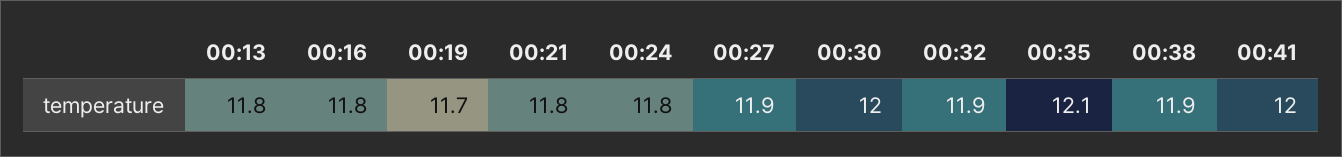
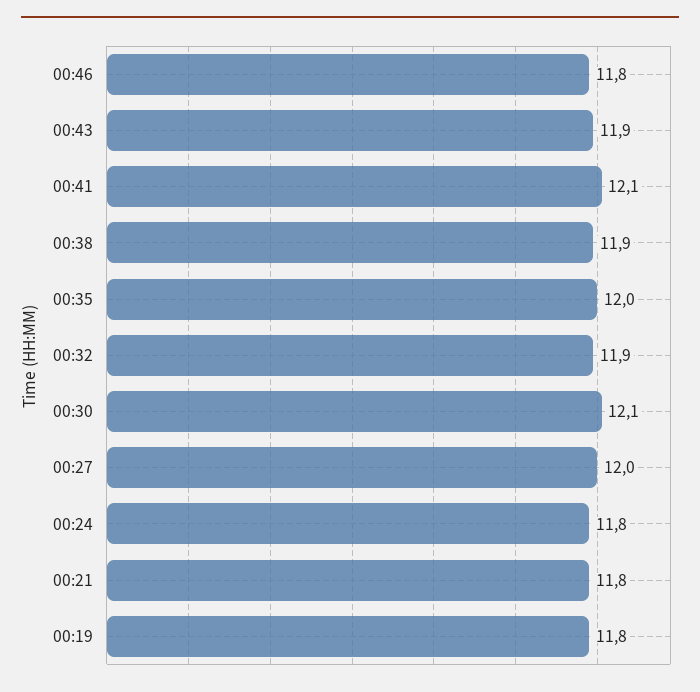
00:13: 11.8 -> none
00:16: 11.8 -> none
00:19: 11.7 -> 11.8
00:27: 11.9 -> 12
00:30: 12 -> 12.1
00:35: 12.1 -> 12
00:41: 12 -> 12.1
00:46: none -> 11.8
00:43: none -> 11.9

